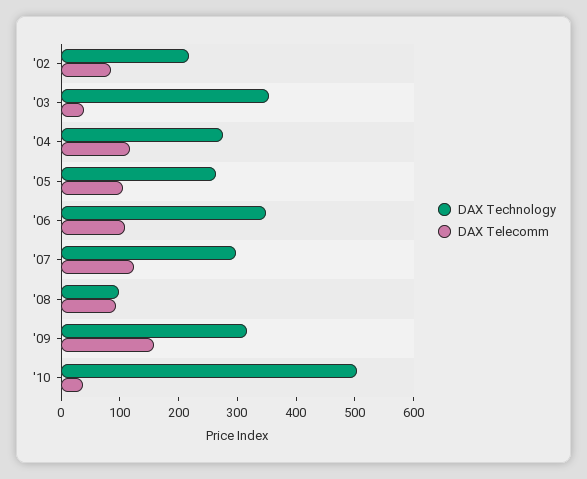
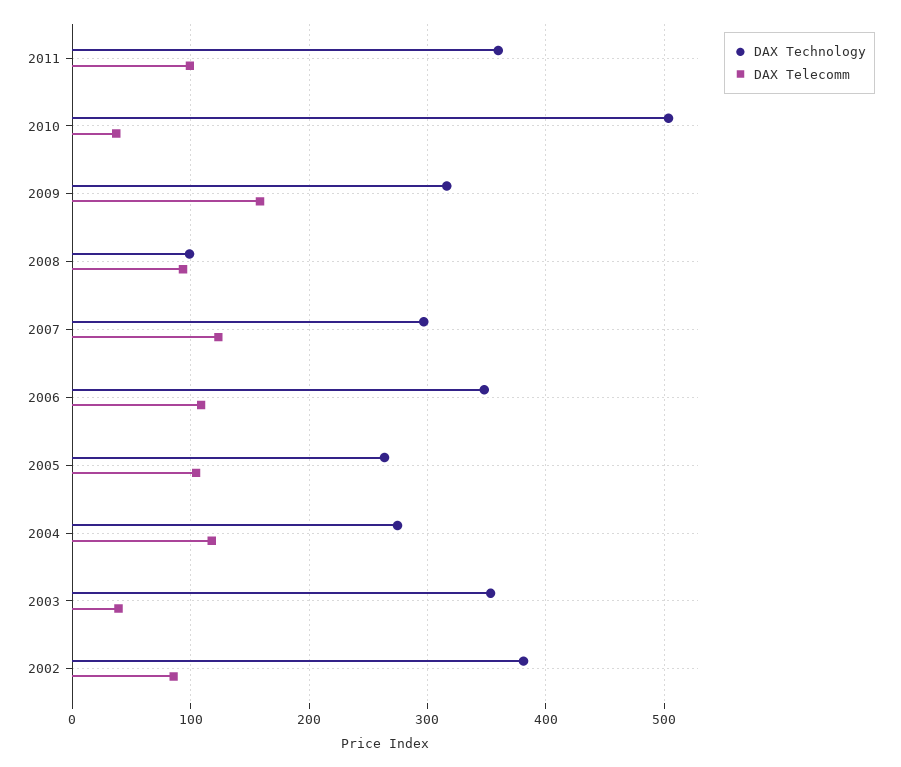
DAX Technology, '02: 220 -> 380
DAX Technology, 2011: none -> 360
DAX Telecomm, 2011: none -> 100

